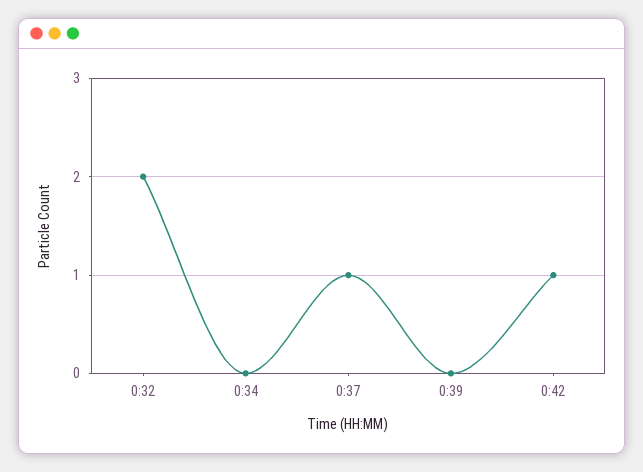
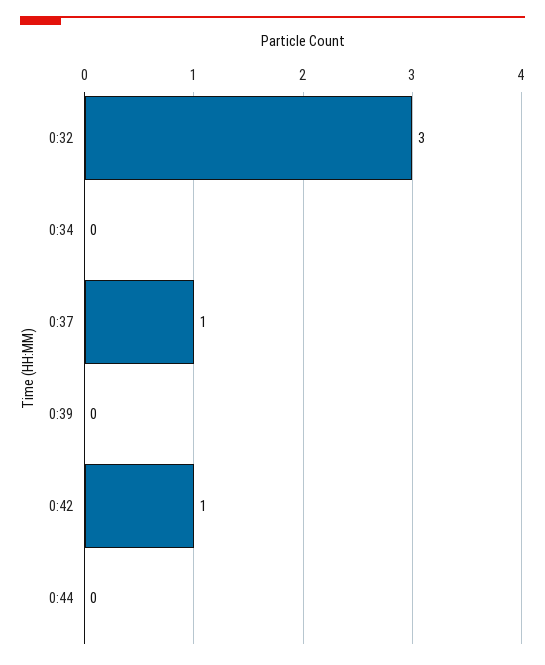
0:32: 2 -> 3
0:44: none -> 0

